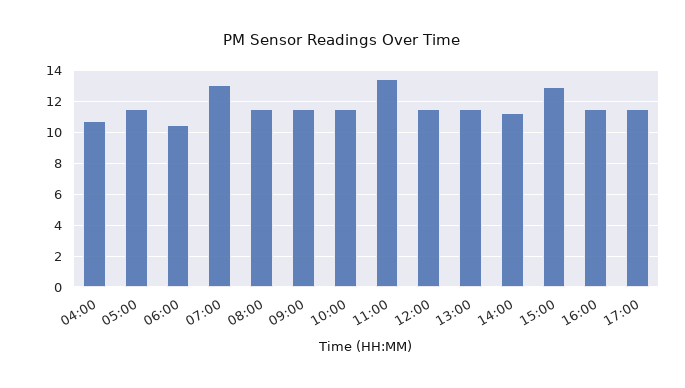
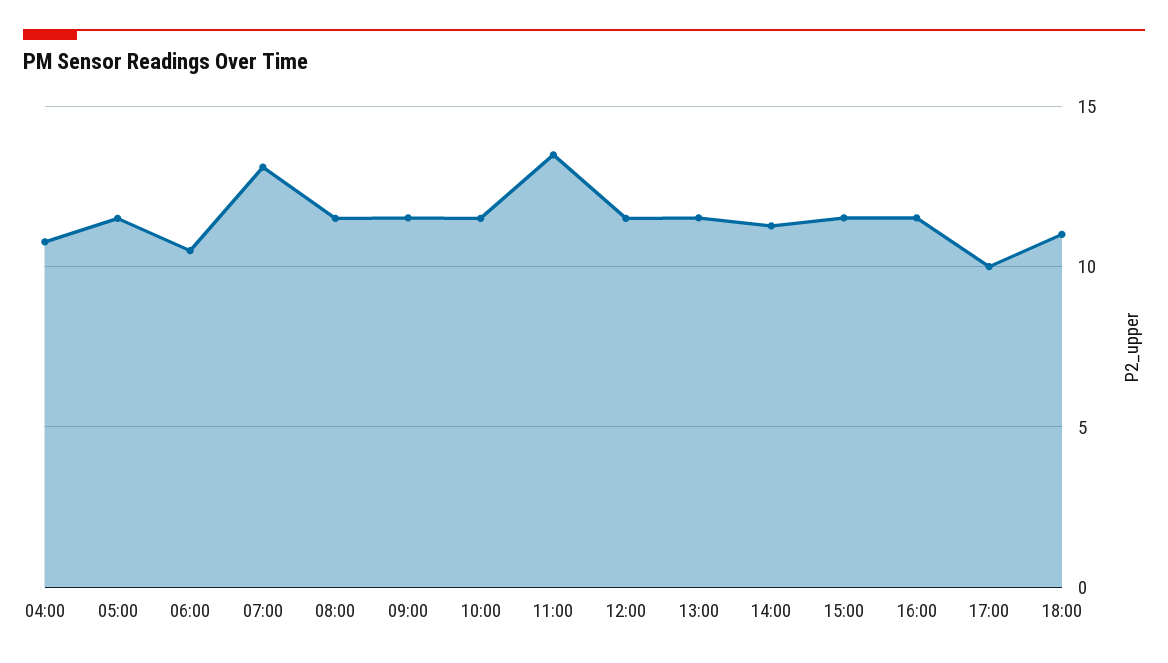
15:00: 13 -> 11.5
17:00: 11.5 -> 10
18:00: none -> 11

